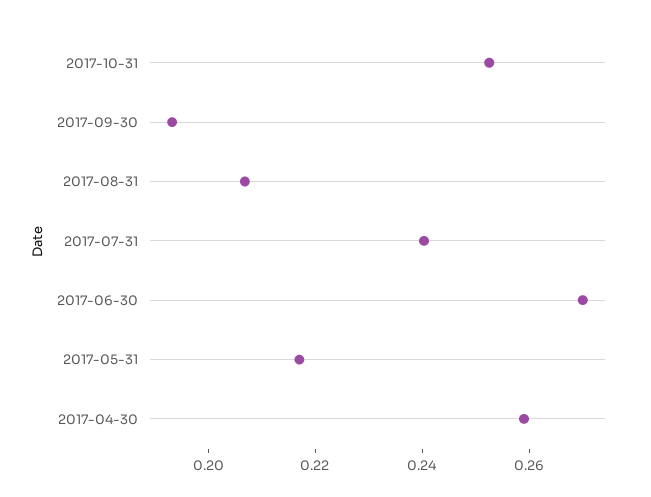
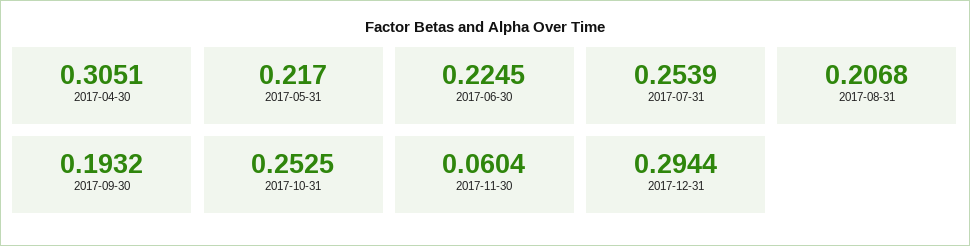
2017-07-31: 0.24 -> 0.2539
2017-06-30: 0.27 -> 0.2245
2017-04-30: 0.26 -> 0.3051
2017-11-30: none -> 0.0604
2017-12-31: none -> 0.2944

